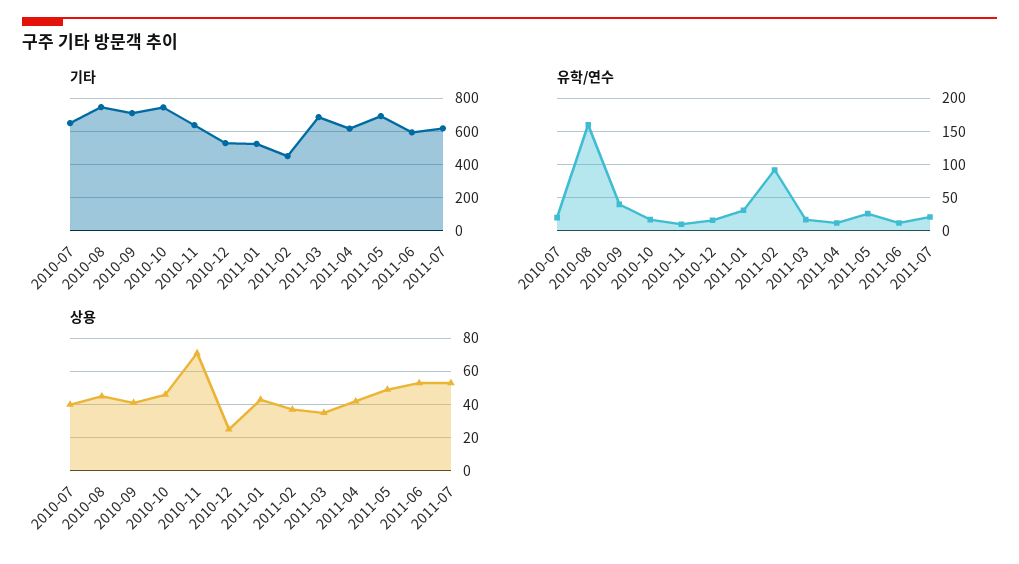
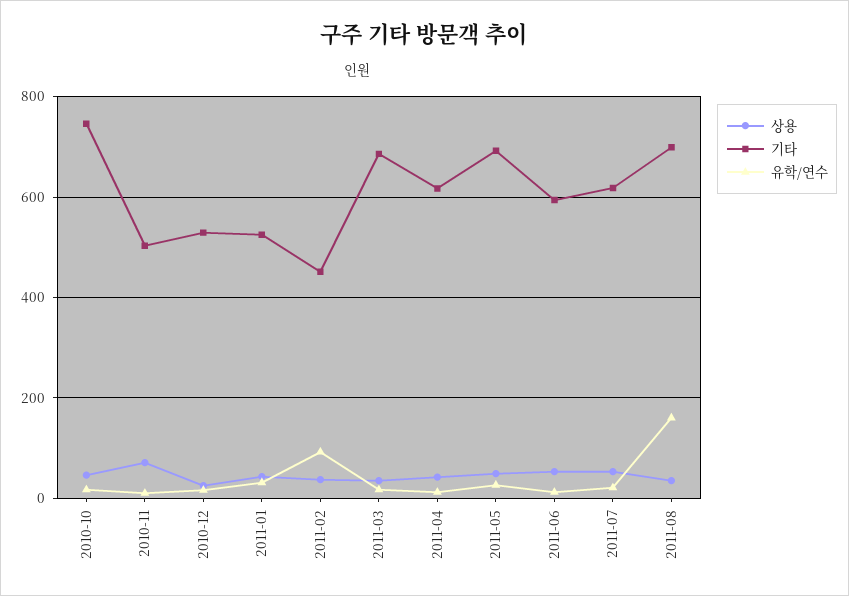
기타, 2010-07: 650 -> none
기타, 2010-08: 750 -> none
기타, 2010-09: 700 -> none
기타, 2010-11: 650 -> 500
유학/연수, 2010-07: 20 -> none
유학/연수, 2010-08: 160 -> none
유학/연수, 2010-09: 40 -> none
상용, 2010-07: 40 -> none
상용, 2010-08: 45 -> none
상용, 2010-09: 40 -> none
상용, 2011-08: none -> 40
기타, 2011-08: none -> 700
유학/연수, 2011-08: none -> 160

